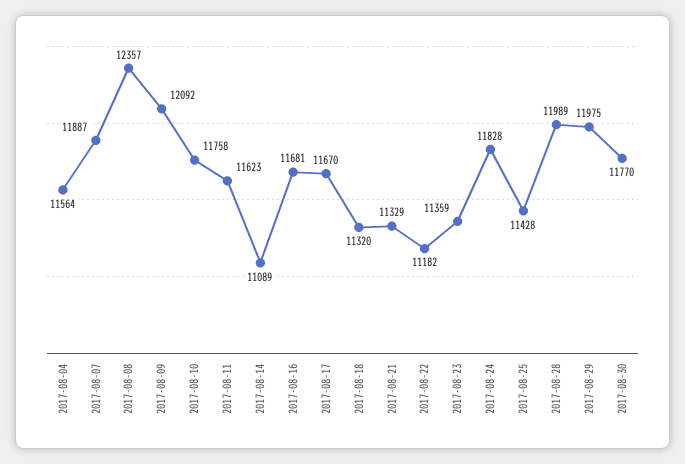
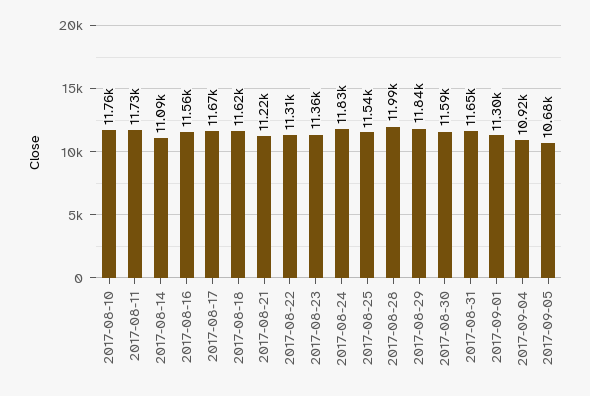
2017-08-04: 11564 -> none
2017-08-07: 11887 -> none
2017-08-08: 12357 -> none
2017-08-09: 12092 -> none
2017-08-11: 11623 -> 11730
2017-08-16: 11681 -> 11560
2017-08-18: 11320 -> 11620
2017-08-21: 11329 -> 11220
2017-08-22: 11182 -> 11310
2017-08-25: 11428 -> 11540
2017-08-29: 11975 -> 11840
2017-08-30: 11770 -> 11590
2017-08-31: none -> 11650
2017-09-01: none -> 11300
2017-09-04: none -> 10920
2017-09-05: none -> 10680

